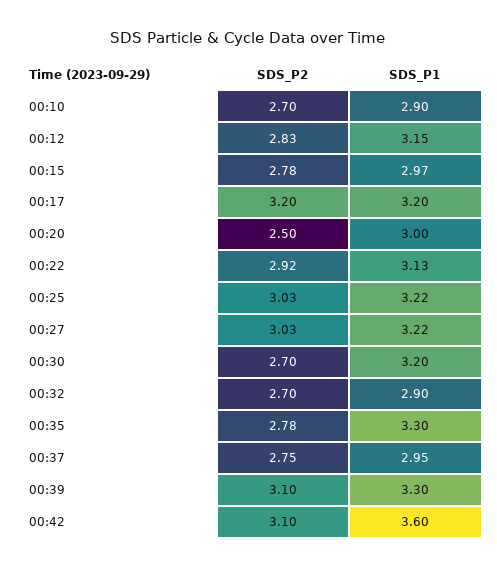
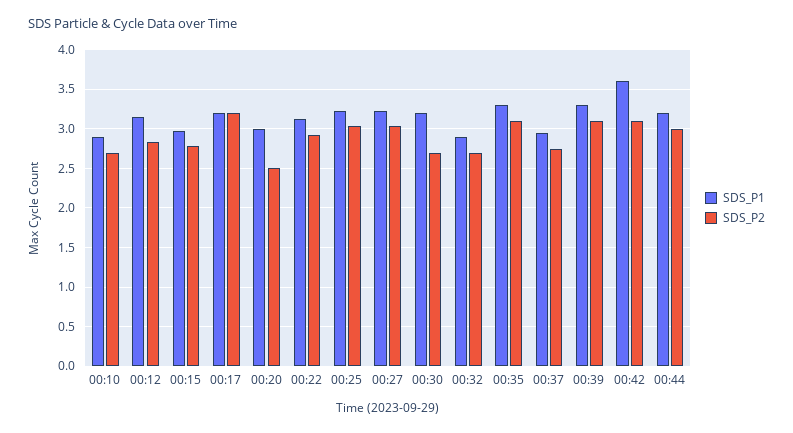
SDS_P2, 00:35: 2.78 -> 3.1
SDS_P1, 00:44: none -> 3.2
SDS_P2, 00:44: none -> 3

